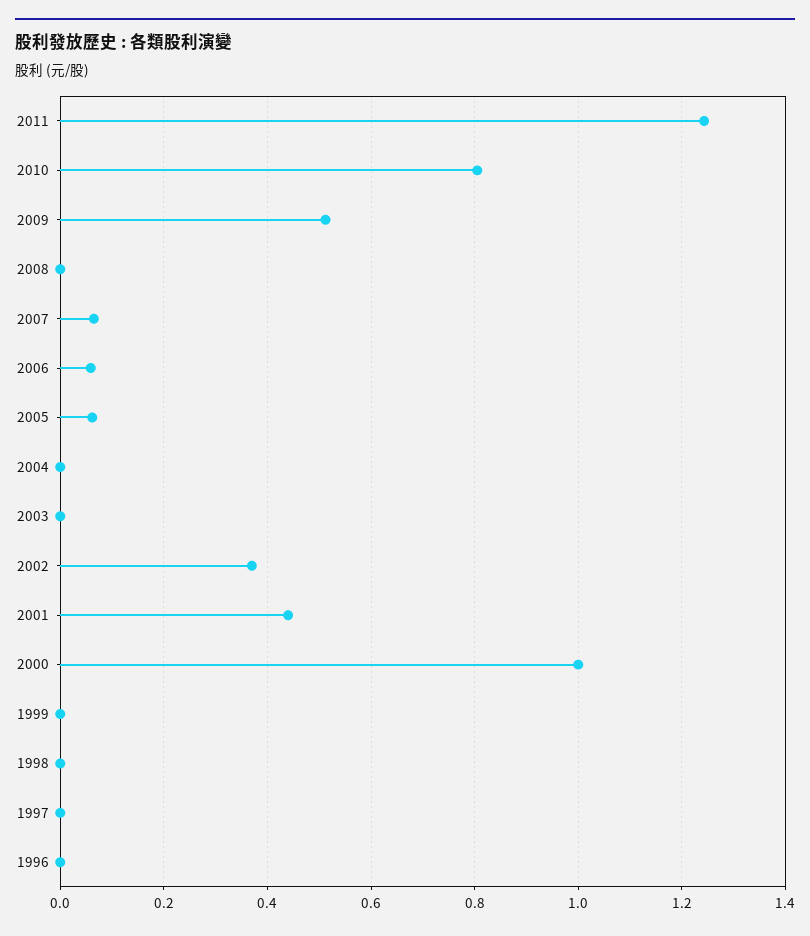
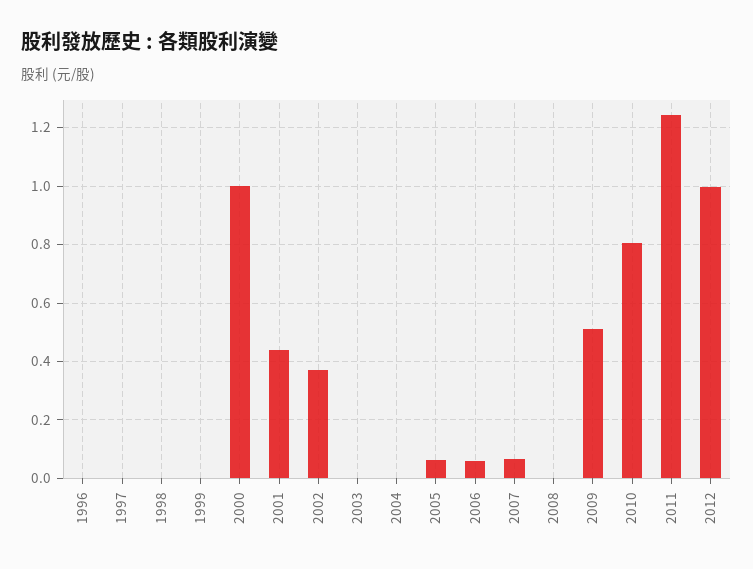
2012: none -> 1

